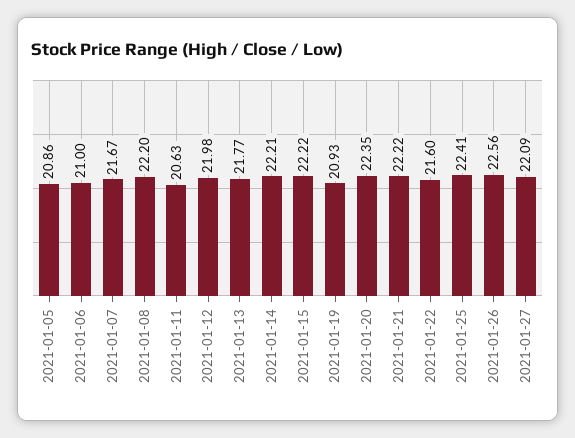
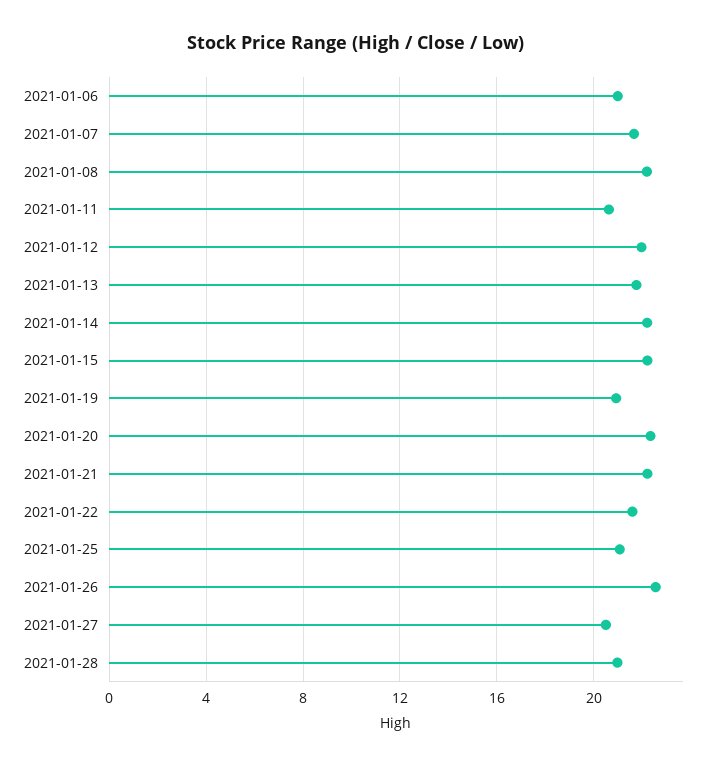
2021-01-05: 20.86 -> none
2021-01-25: 22.41 -> 21
2021-01-27: 22.09 -> 20.5
2021-01-28: none -> 21

